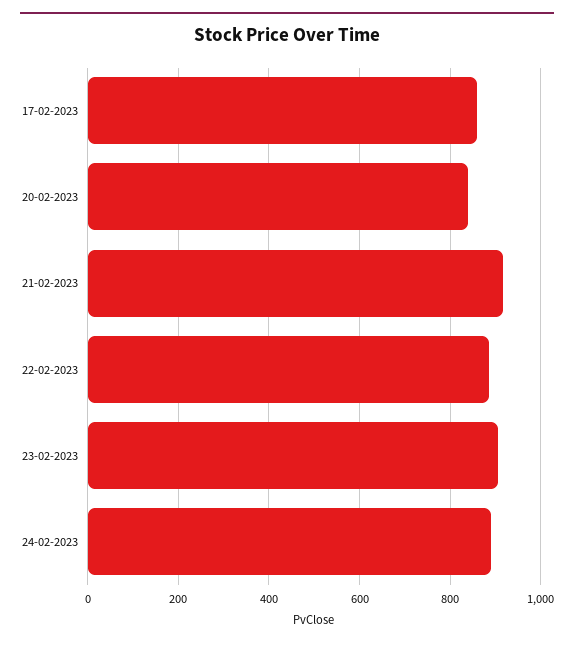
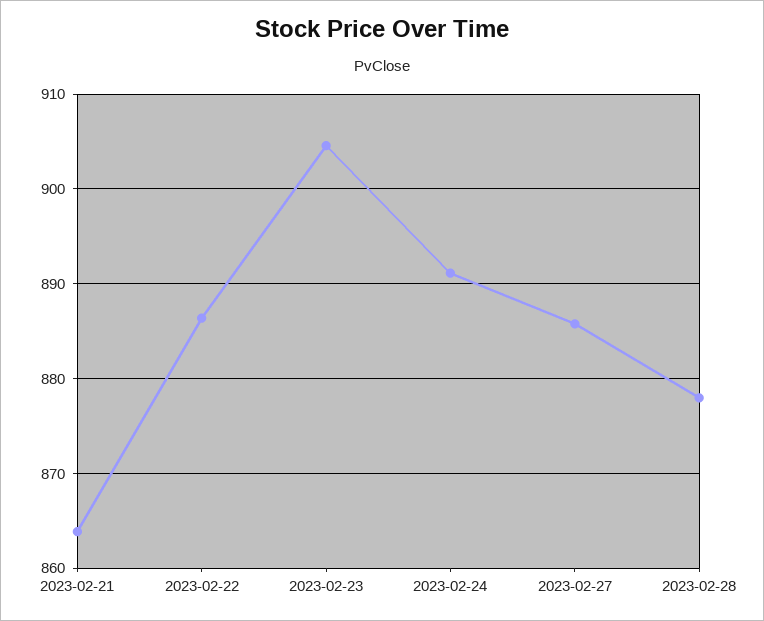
17-02-2023: 860 -> none
20-02-2023: 840 -> none
21-02-2023: 920 -> 864
2023-02-27: none -> 886
2023-02-28: none -> 878

